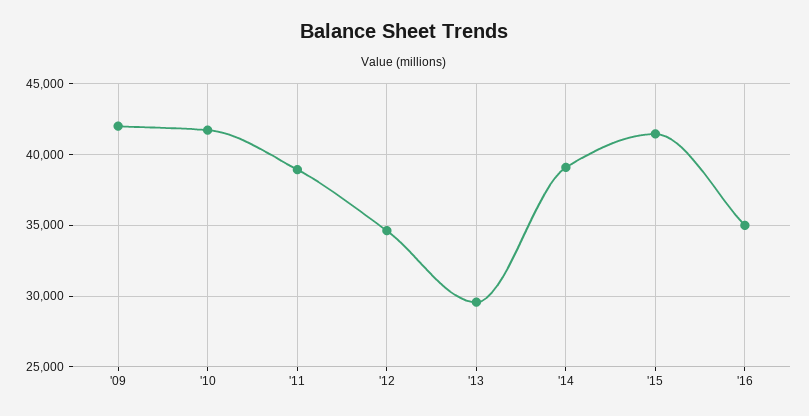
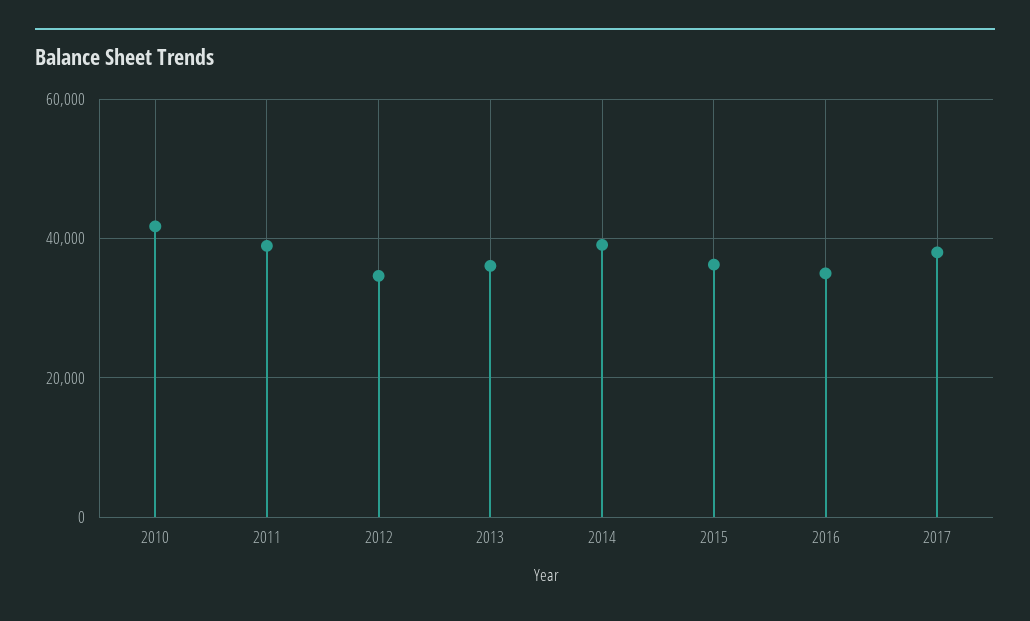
'09: 42000 -> none
'13: 29500 -> 36000
'15: 41500 -> 36000
2017: none -> 38000

